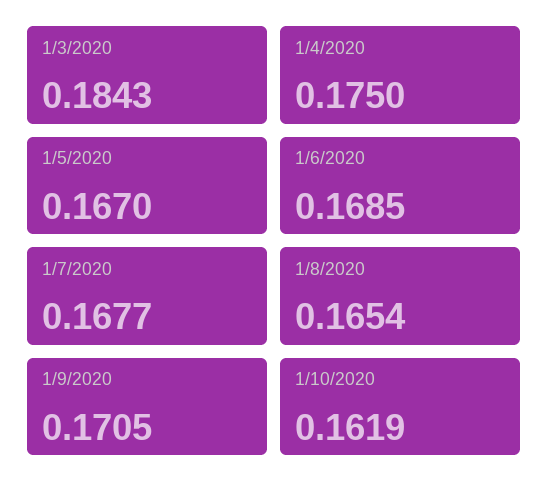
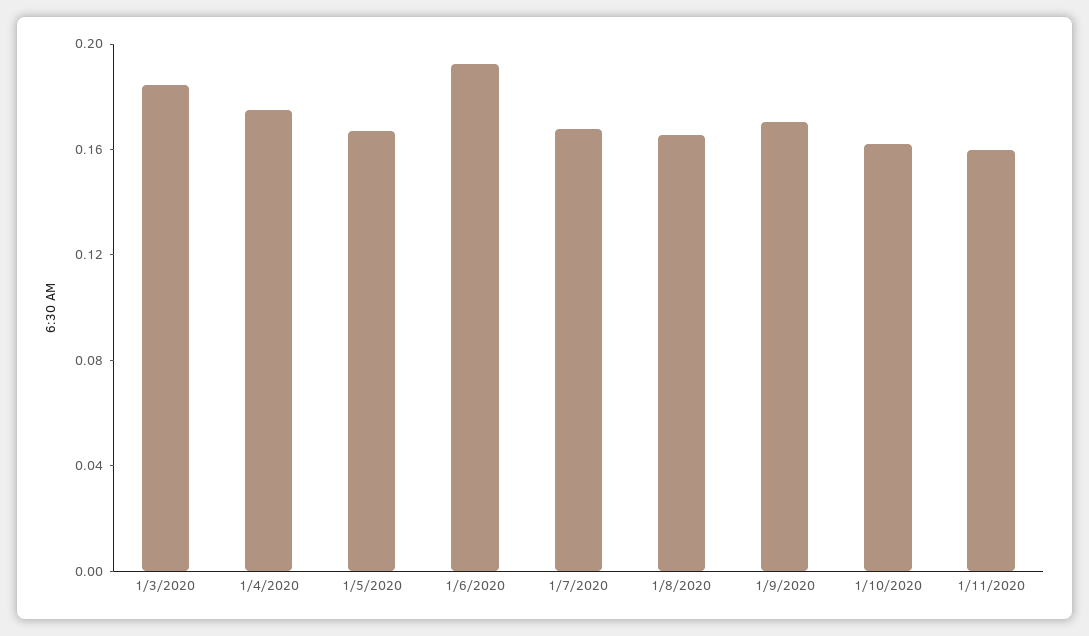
1/6/2020: 0.1685 -> 0.19
1/11/2020: none -> 0.16

